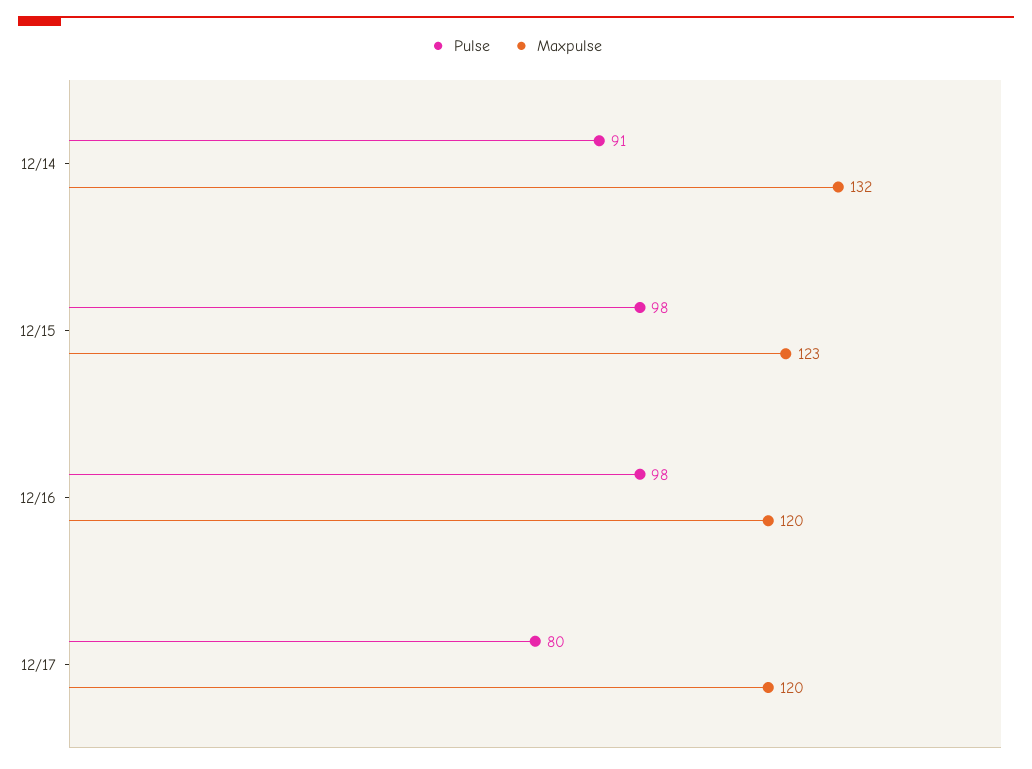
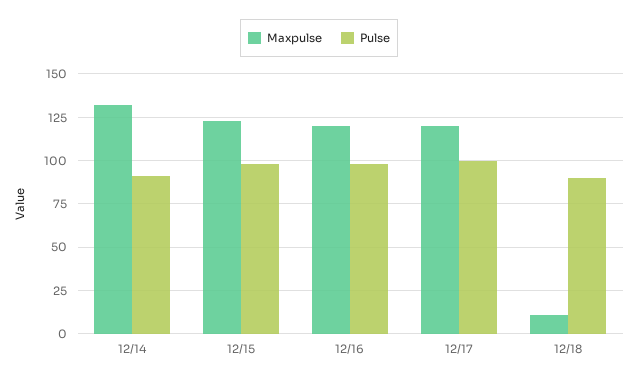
Pulse, 12/17: 80 -> 100
Maxpulse, 12/18: none -> 10
Pulse, 12/18: none -> 90

